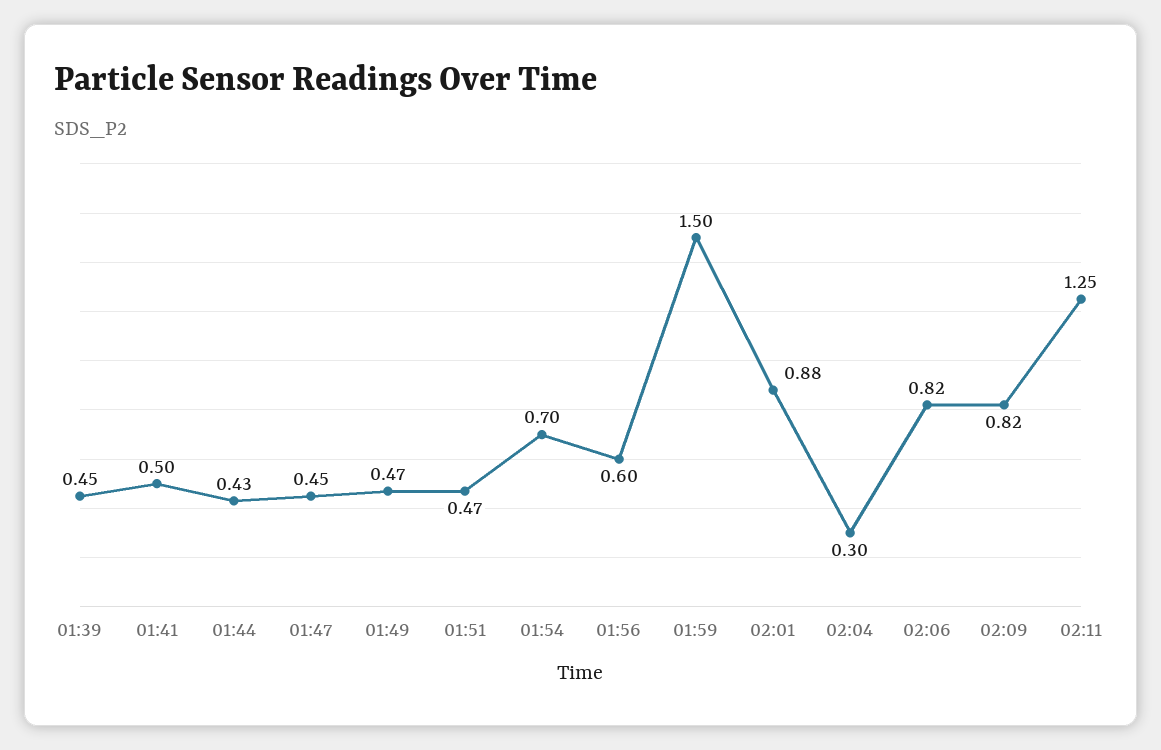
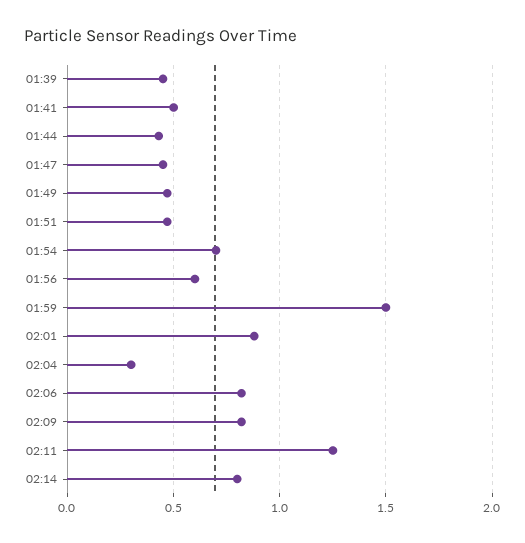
02:14: none -> 0.8

